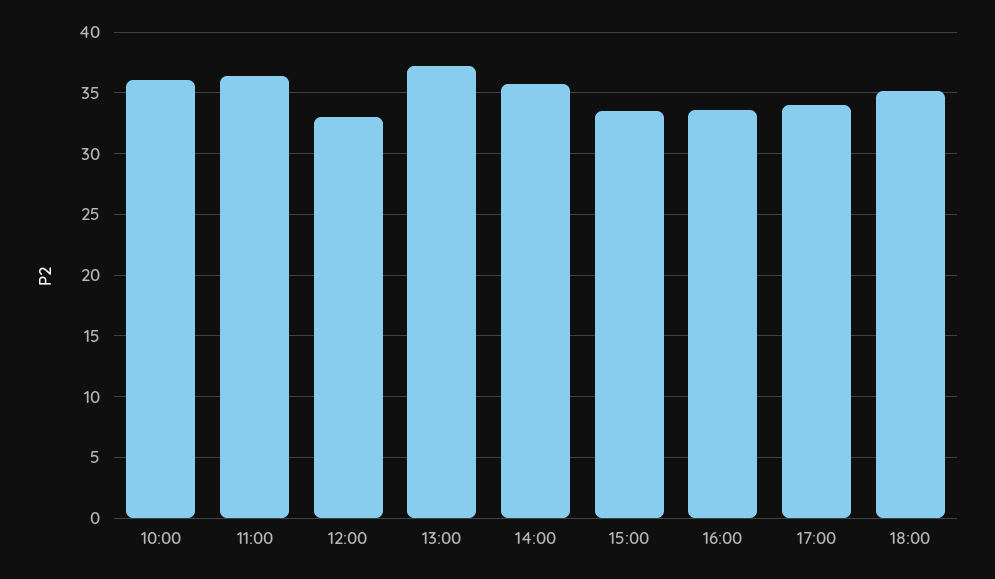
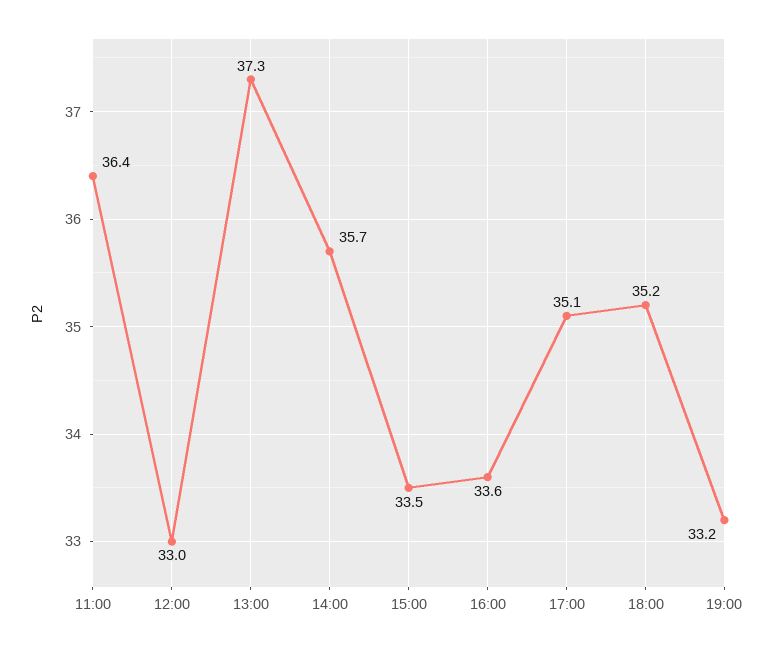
10:00: 36 -> none
17:00: 34 -> 35.1
19:00: none -> 33.2

